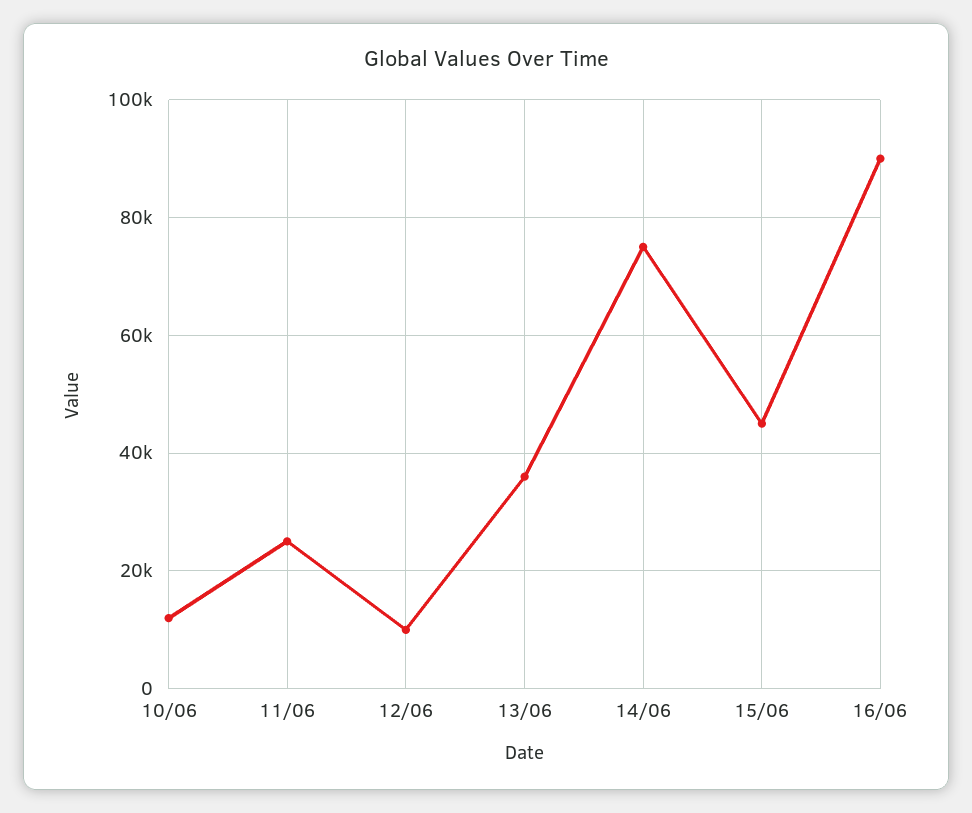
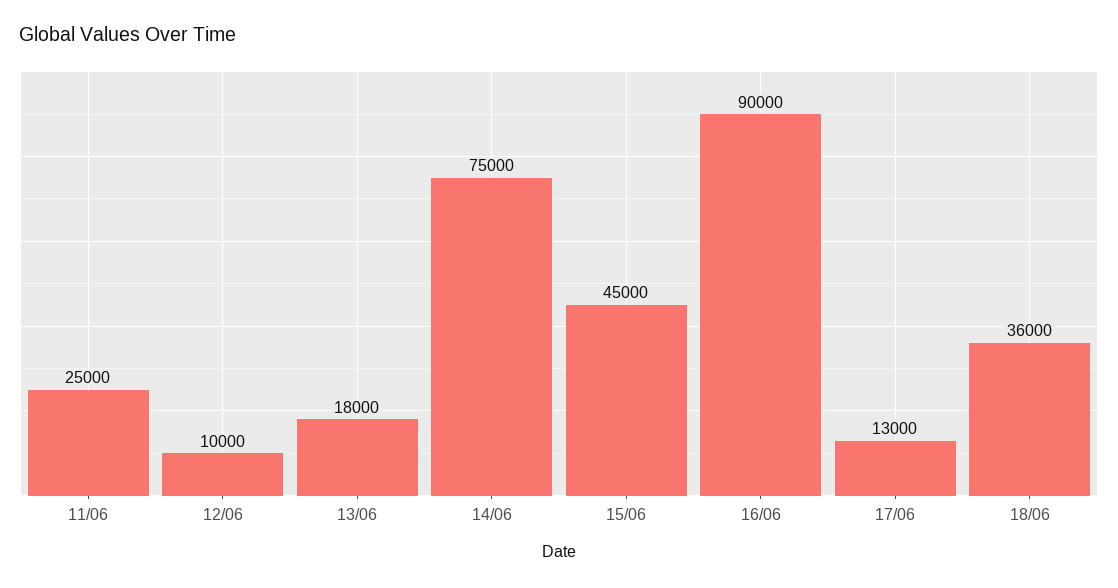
10/06: 12000 -> none
13/06: 36000 -> 18000
17/06: none -> 13000
18/06: none -> 36000

